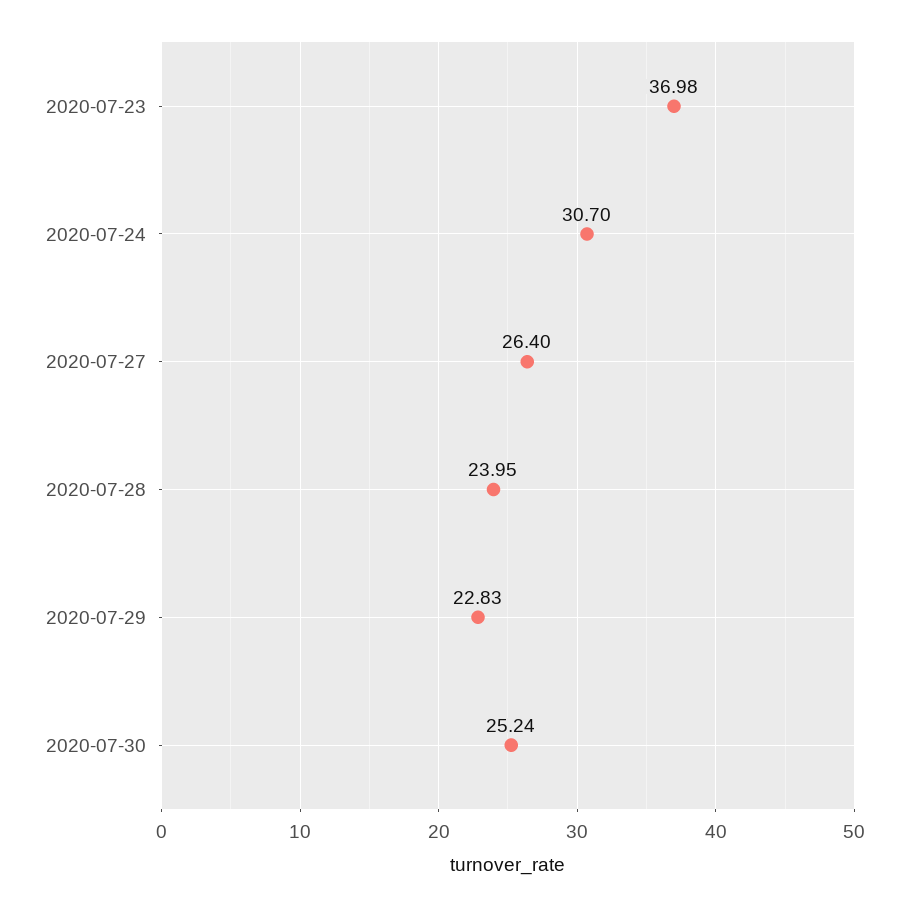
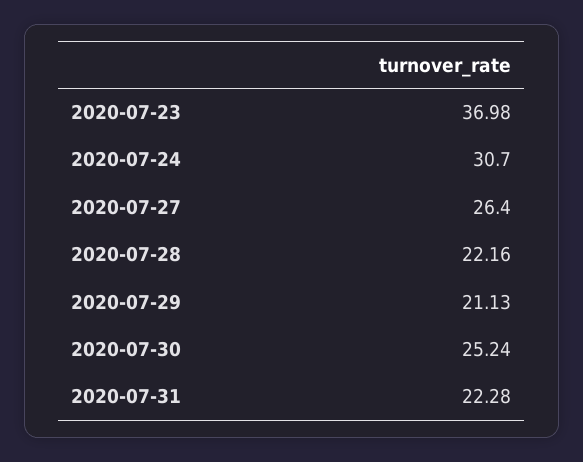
2020-07-28: 23.95 -> 22.16
2020-07-29: 22.83 -> 21.13
2020-07-31: none -> 22.28

